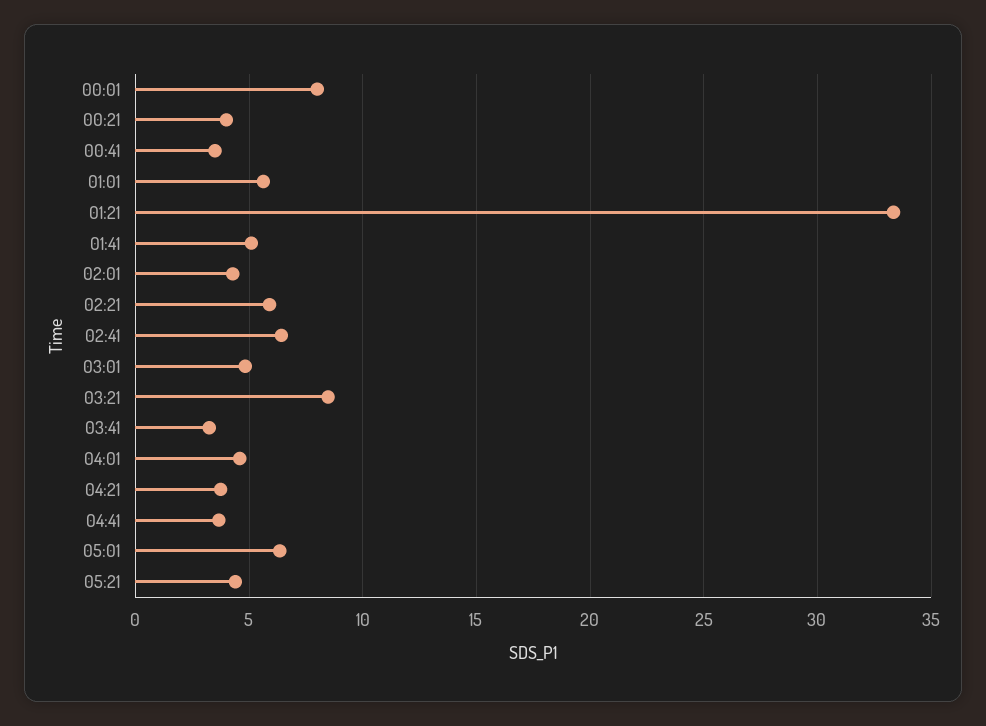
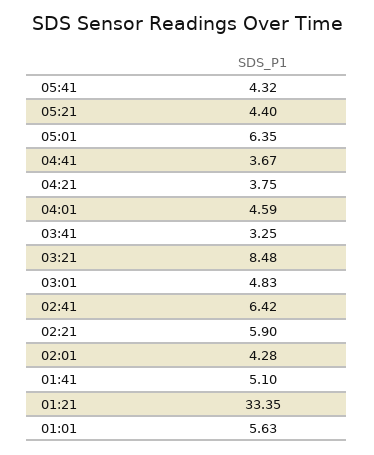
00:01: 8 -> none
00:21: 4 -> none
00:41: 3.5 -> none
05:41: none -> 4.32

